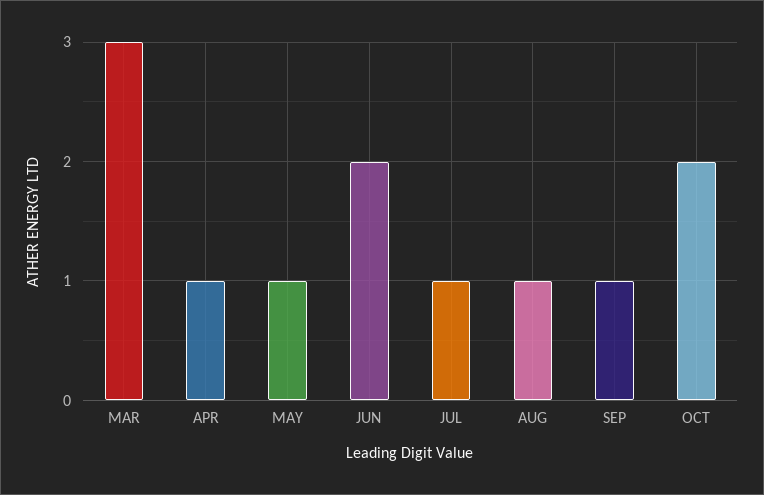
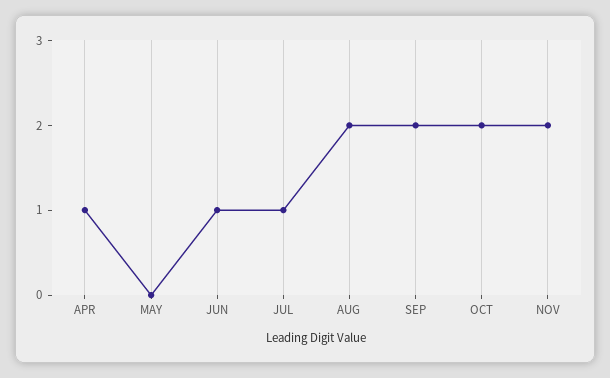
MAR: 3 -> none
MAY: 1 -> 0
JUN: 2 -> 1
AUG: 1 -> 2
SEP: 1 -> 2
NOV: none -> 2

